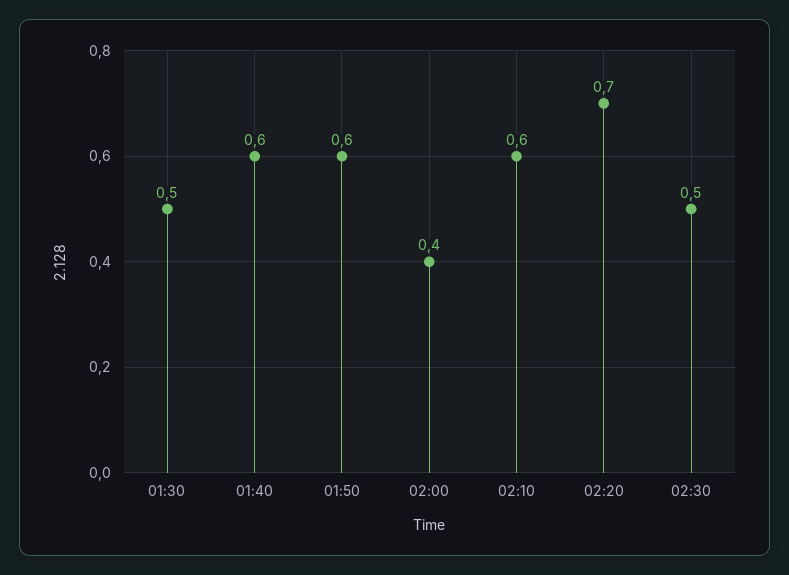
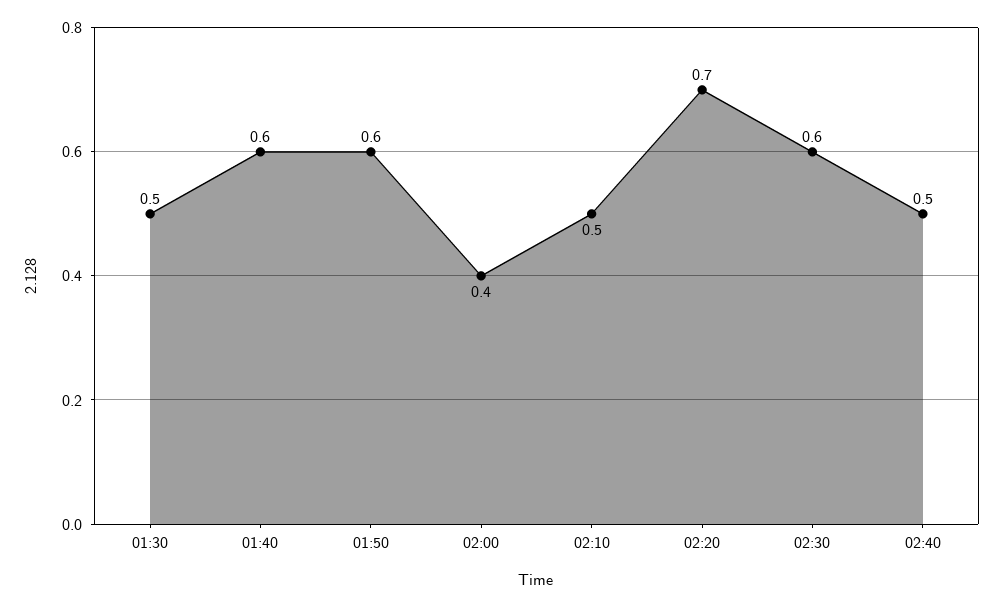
02:10: 0.6 -> 0.5
02:30: 0.5 -> 0.6
02:40: none -> 0.5

